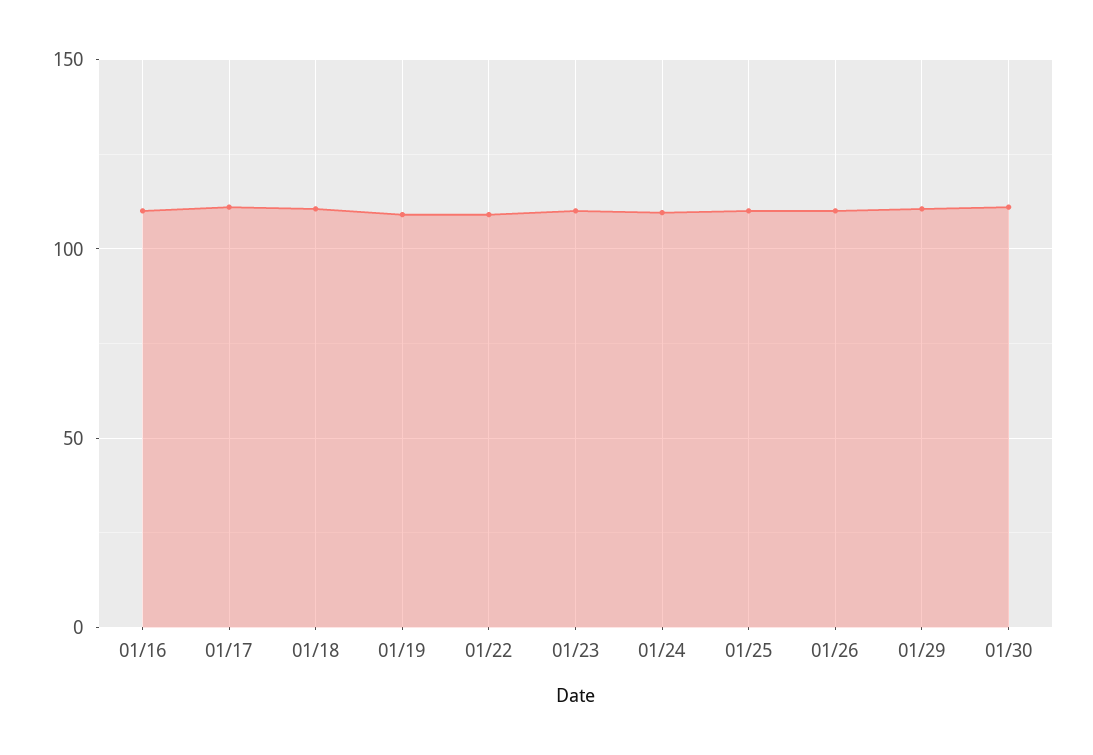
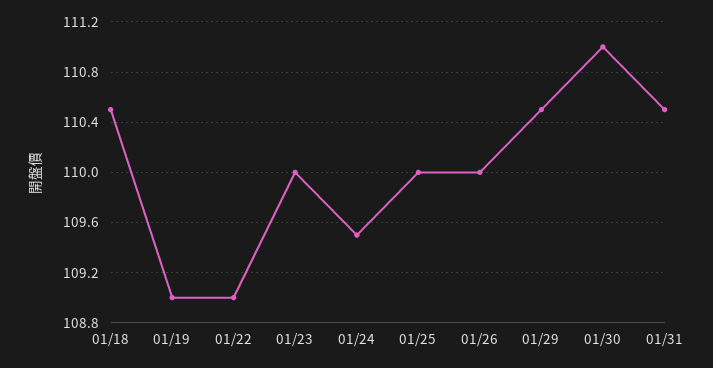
01/16: 110 -> none
01/17: 110 -> none
01/31: none -> 110.5

